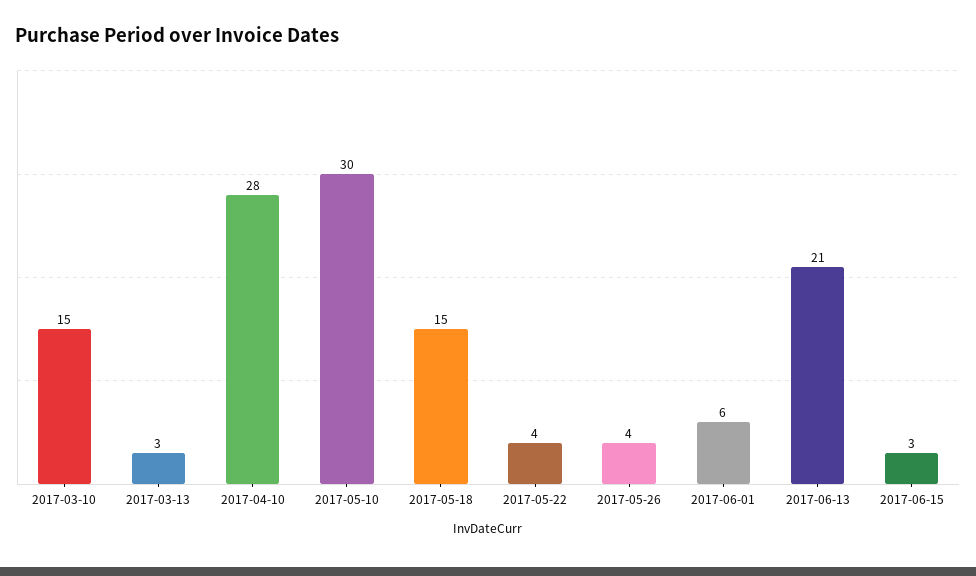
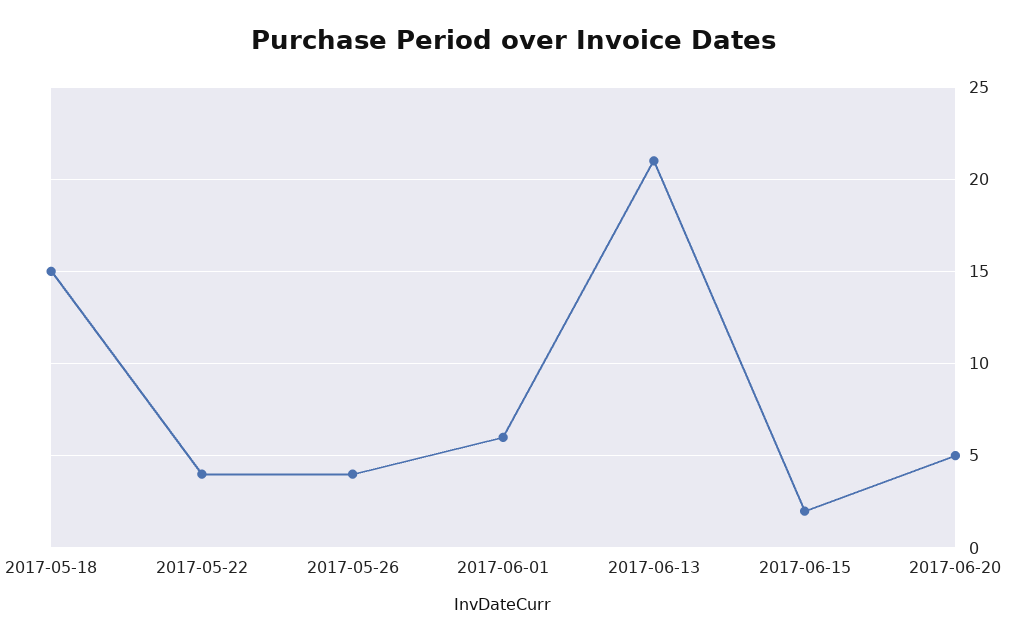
2017-03-10: 15 -> none
2017-03-13: 3 -> none
2017-04-10: 28 -> none
2017-05-10: 30 -> none
2017-06-15: 3 -> 2
2017-06-20: none -> 5

